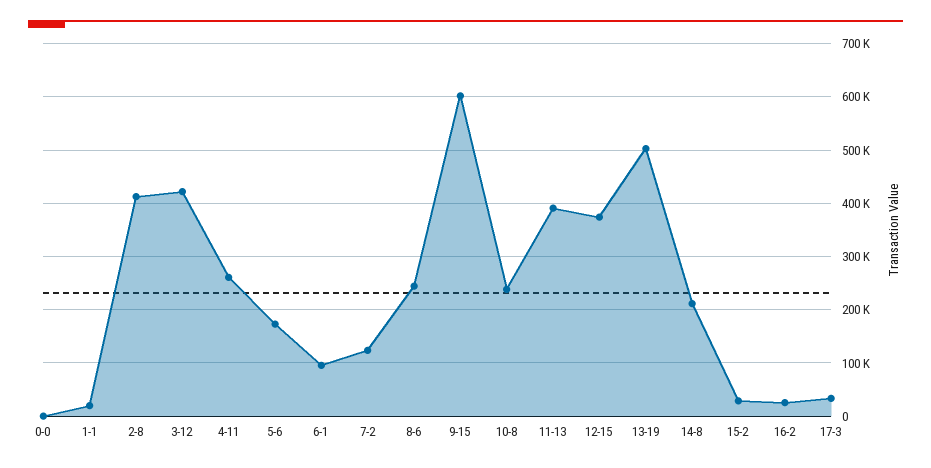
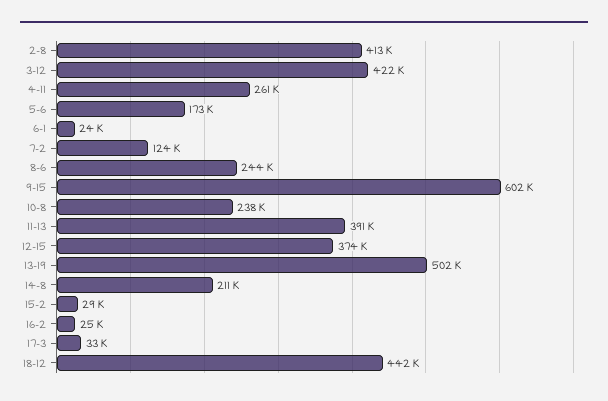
0-0: 0 -> none
1-1: 20000 -> none
6-1: 100000 -> 24000
18-12: none -> 442000

